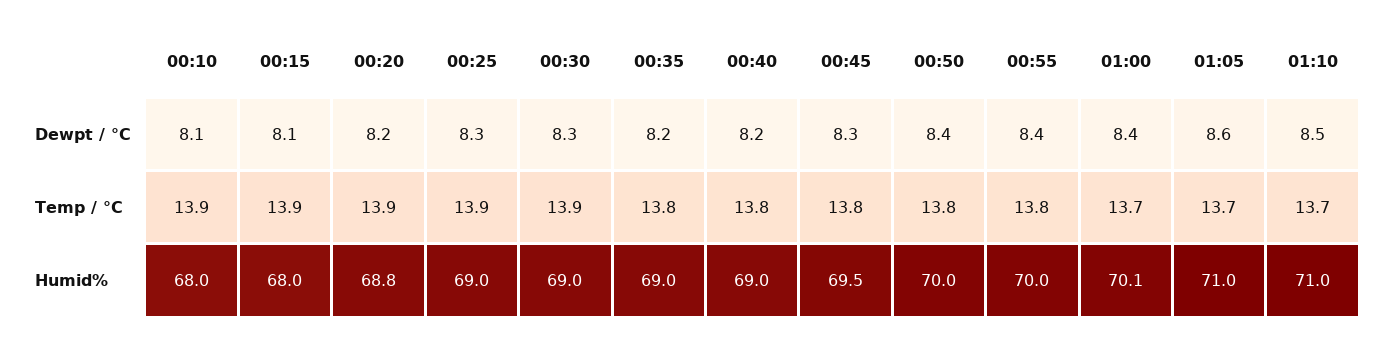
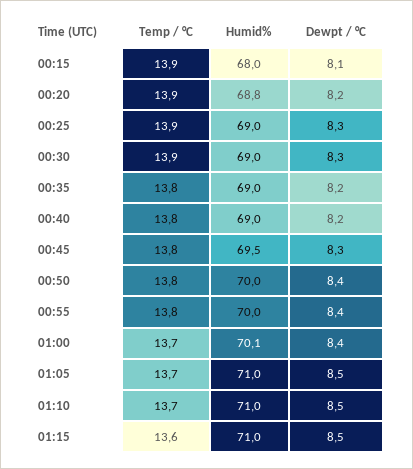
00:10, Dewpt / °C: 8.1 -> none
01:05, Dewpt / °C: 8.6 -> 8.5
00:10, Temp / °C: 13.9 -> none
00:10, Humid%: 68 -> none
01:15, Temp / °C: none -> 13.6
01:15, Humid%: none -> 71
01:15, Dewpt / °C: none -> 8.5

